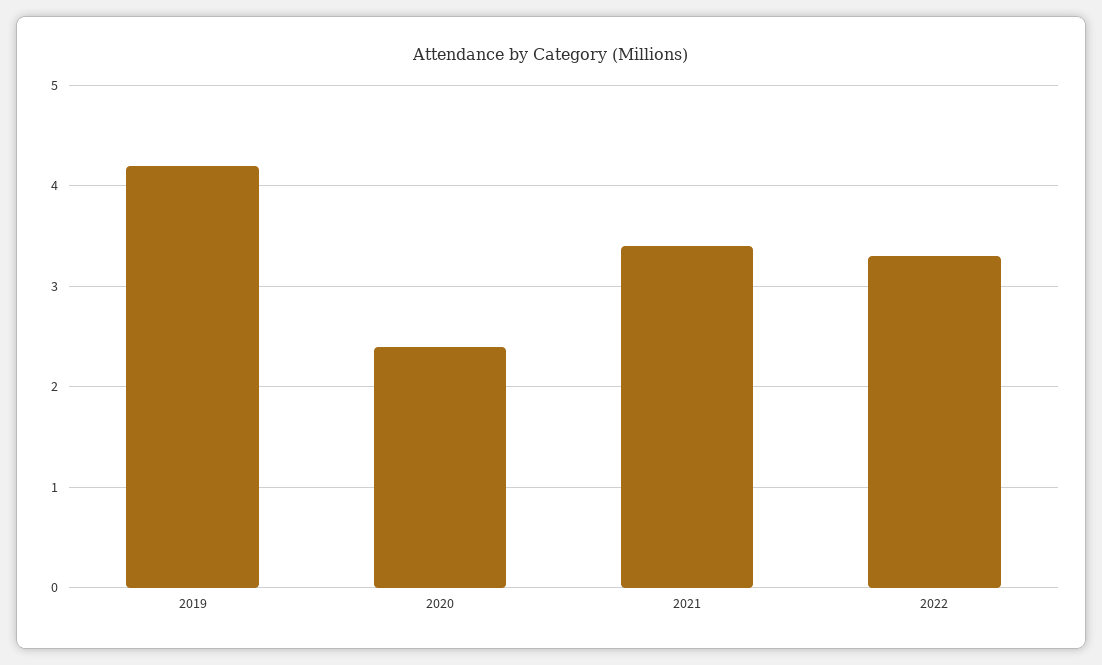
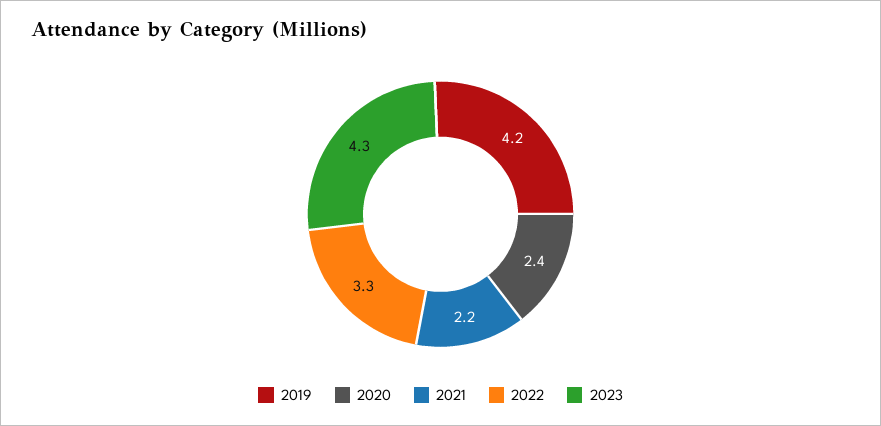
2021: 3.4 -> 2.2
2023: none -> 4.3

